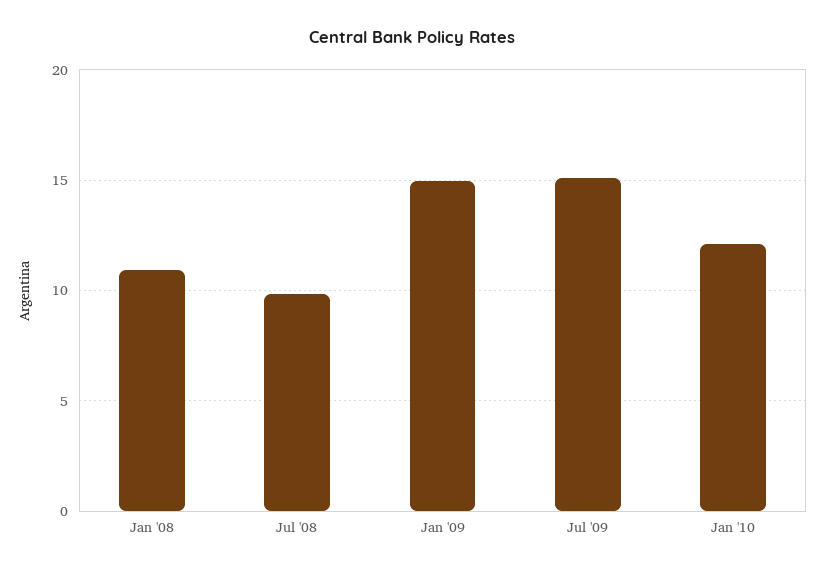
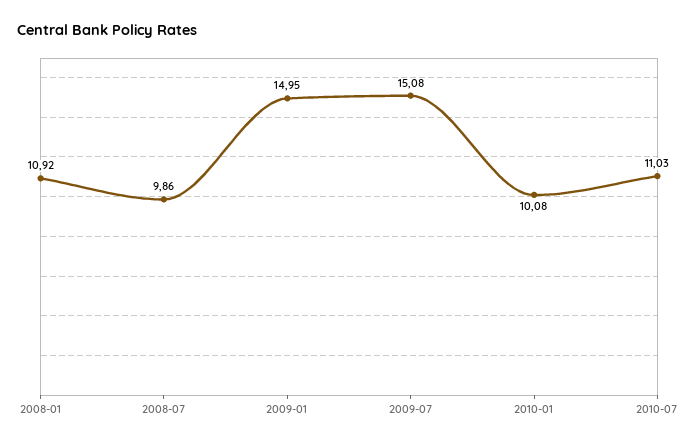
Jan '10: 12 -> 10.08
2010-07: none -> 11.03

